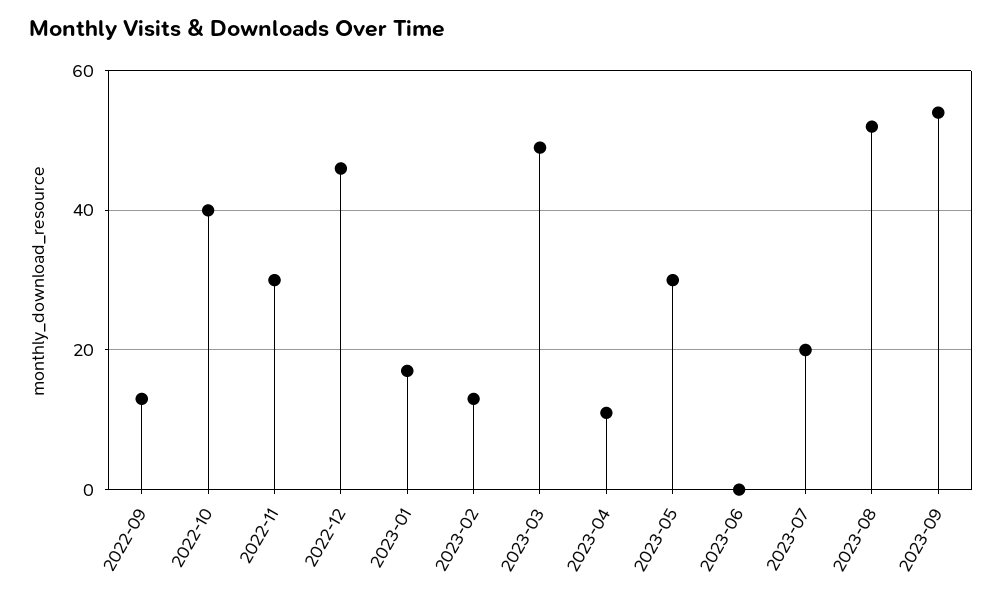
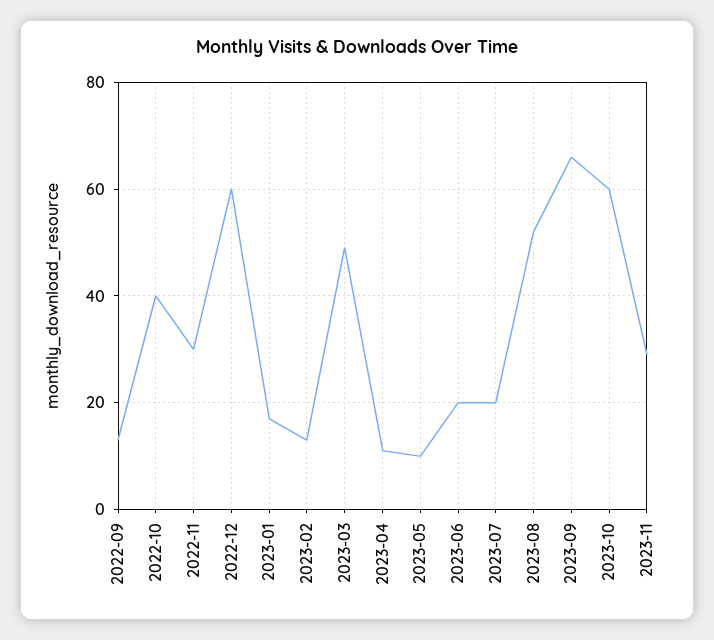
2022-12: 45 -> 60
2023-05: 30 -> 10
2023-06: 0 -> 20
2023-09: 55 -> 65
2023-10: none -> 60
2023-11: none -> 30

